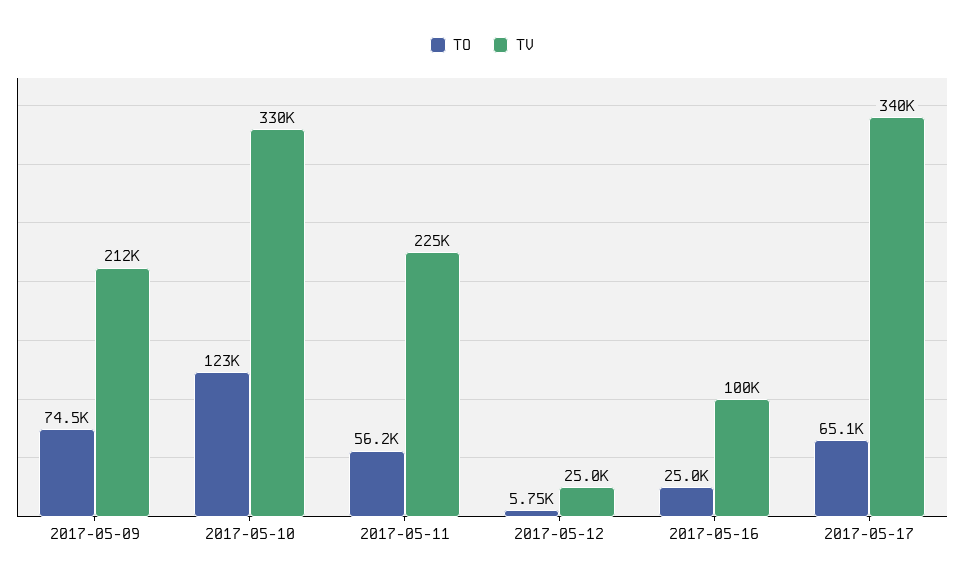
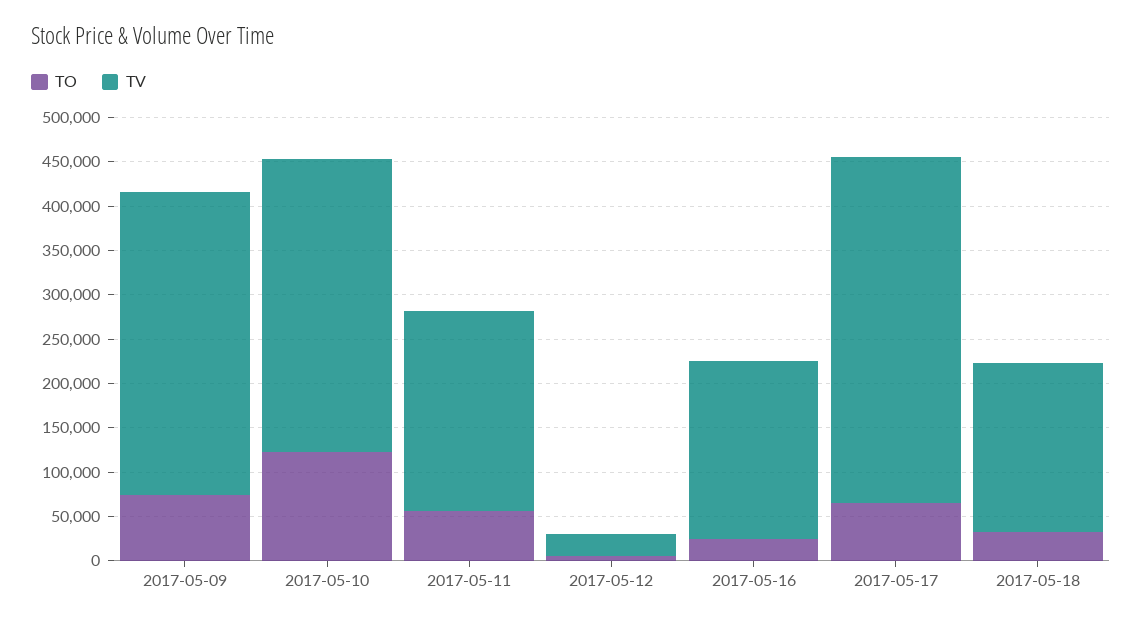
TV, 2017-05-09: 212000 -> 340000
TV, 2017-05-16: 100000 -> 200000
TV, 2017-05-17: 340000 -> 390000
TO, 2017-05-18: none -> 30000
TV, 2017-05-18: none -> 190000

